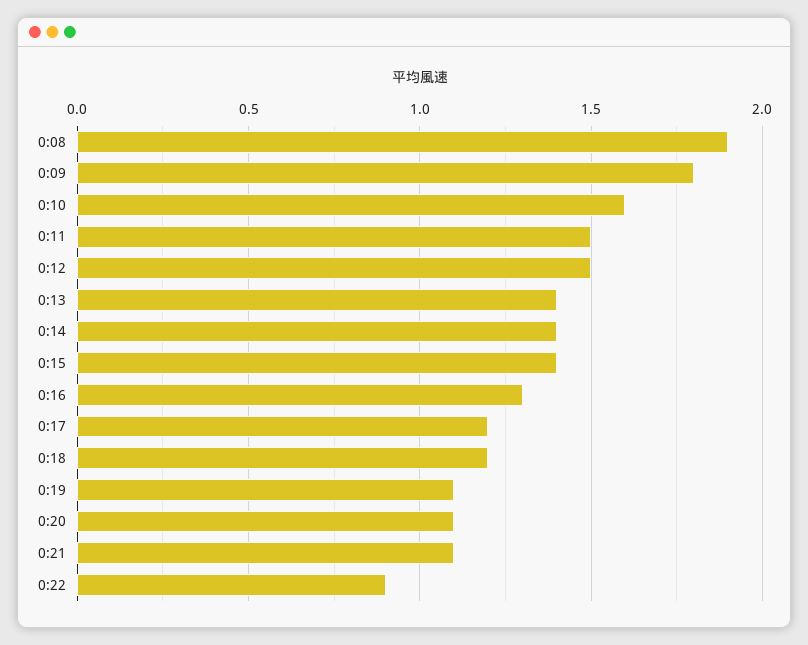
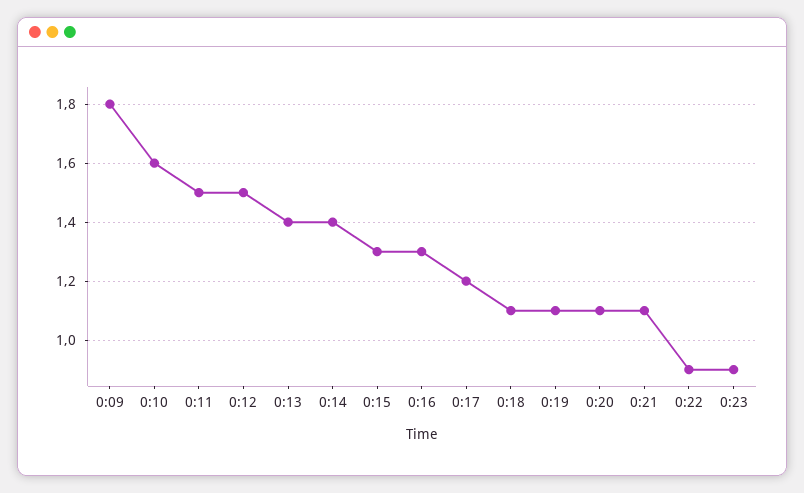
0:08: 1.9 -> none
0:15: 1.4 -> 1.3
0:18: 1.2 -> 1.1
0:23: none -> 0.9

